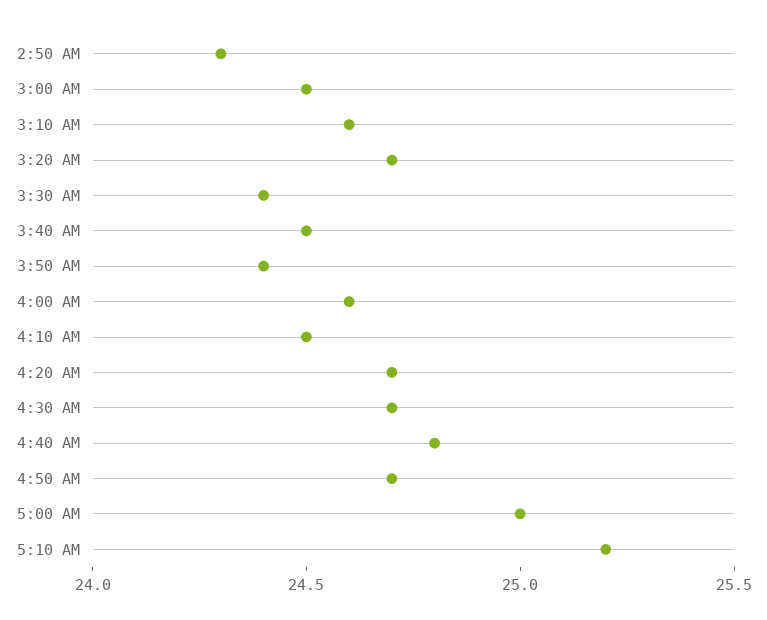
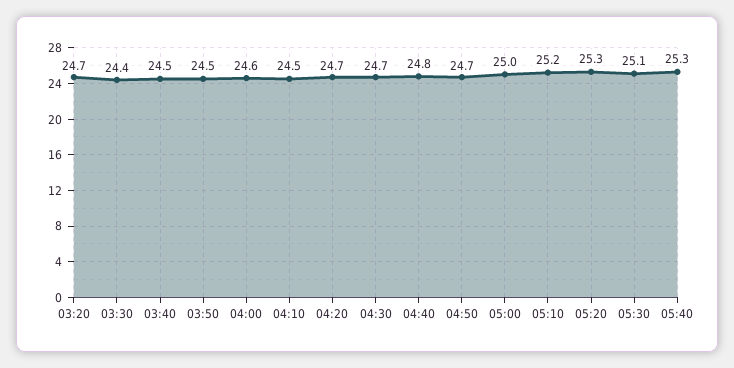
2:50 AM: 24.3 -> none
3:00 AM: 24.5 -> none
3:10 AM: 24.6 -> none
3:50 AM: 24.4 -> 24.5
05:20: none -> 25.3
05:30: none -> 25.1
05:40: none -> 25.3

